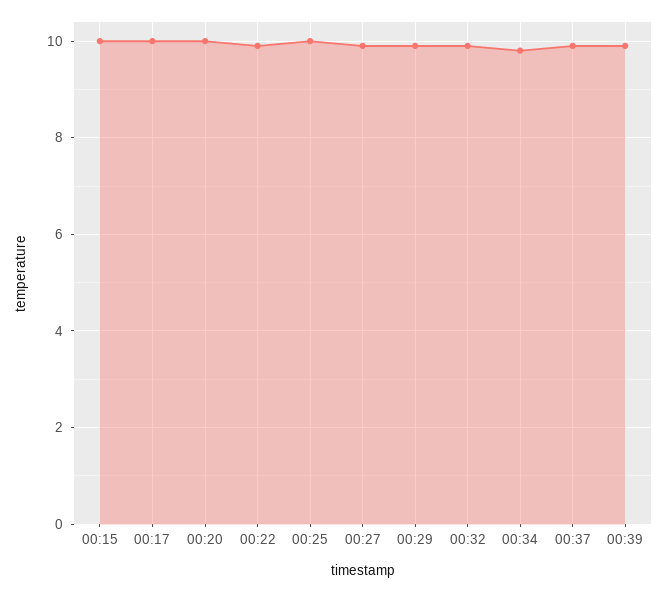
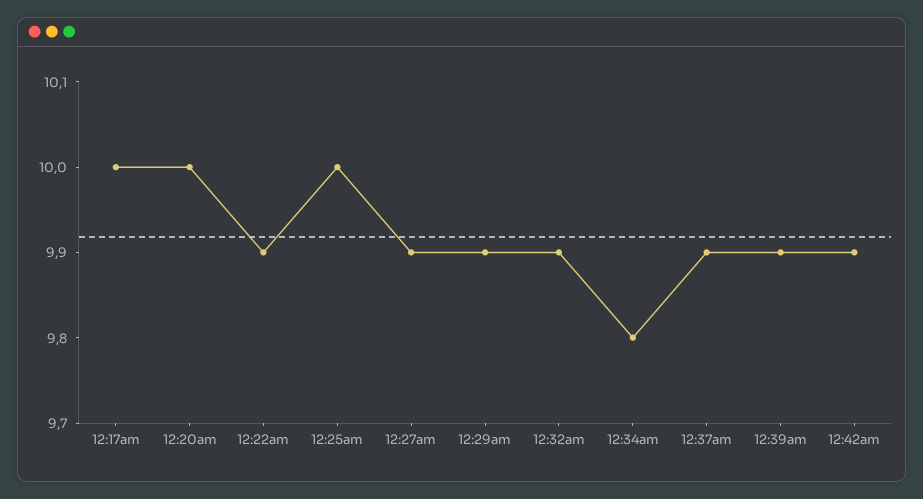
00:15: 10 -> none
12:42am: none -> 9.9

